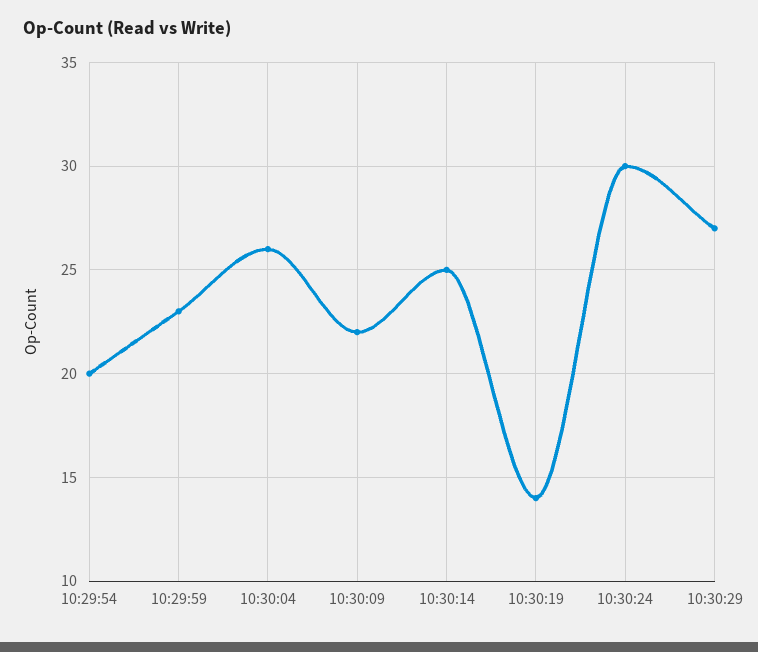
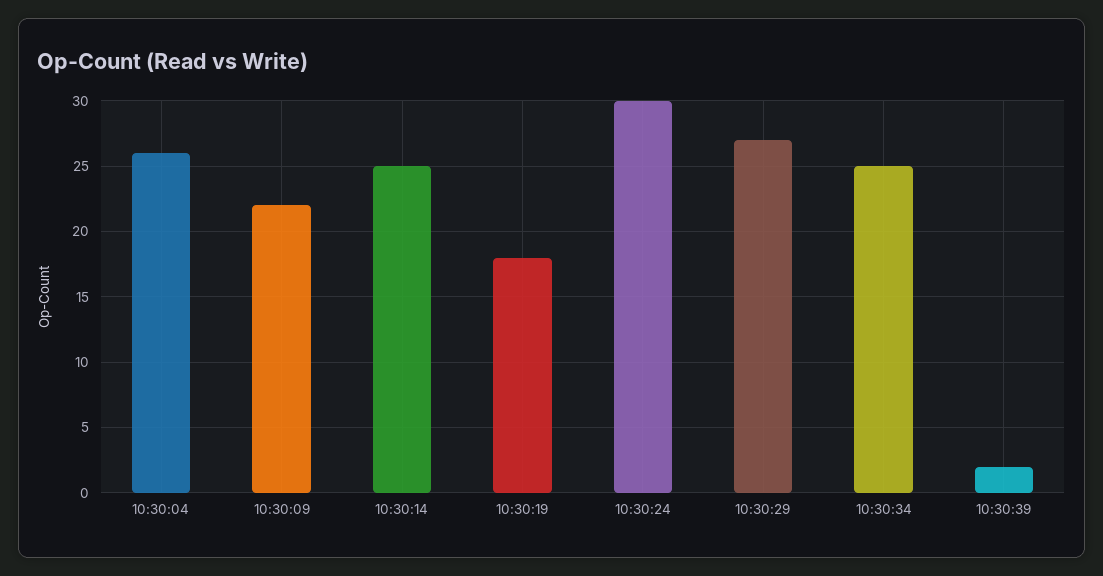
10:29:54: 20 -> none
10:29:59: 23 -> none
10:30:19: 14 -> 18
10:30:34: none -> 25
10:30:39: none -> 2

